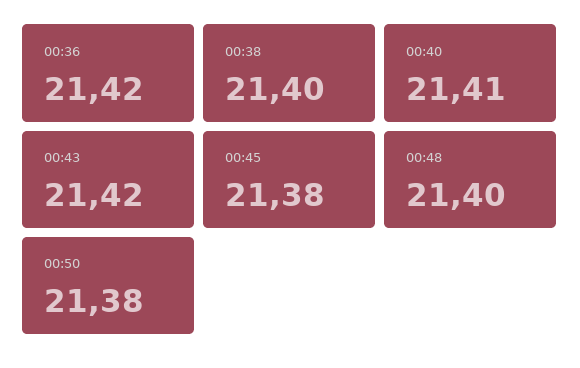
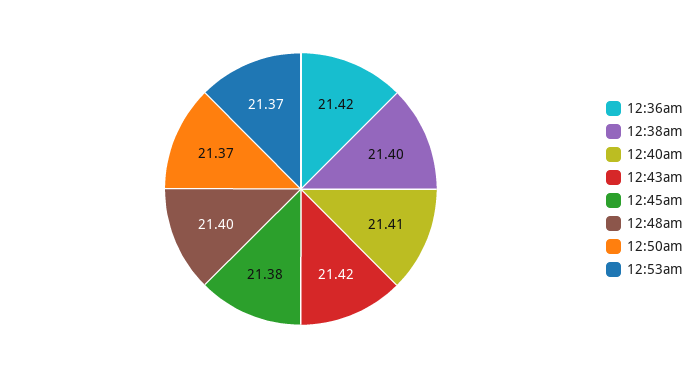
00:50: 21.38 -> 21.37
12:53am: none -> 21.37

